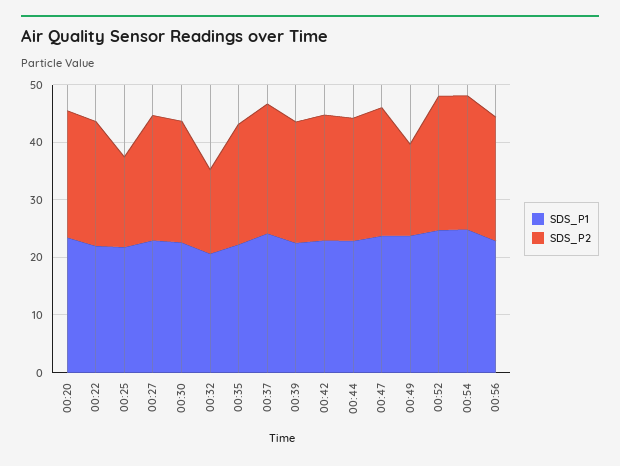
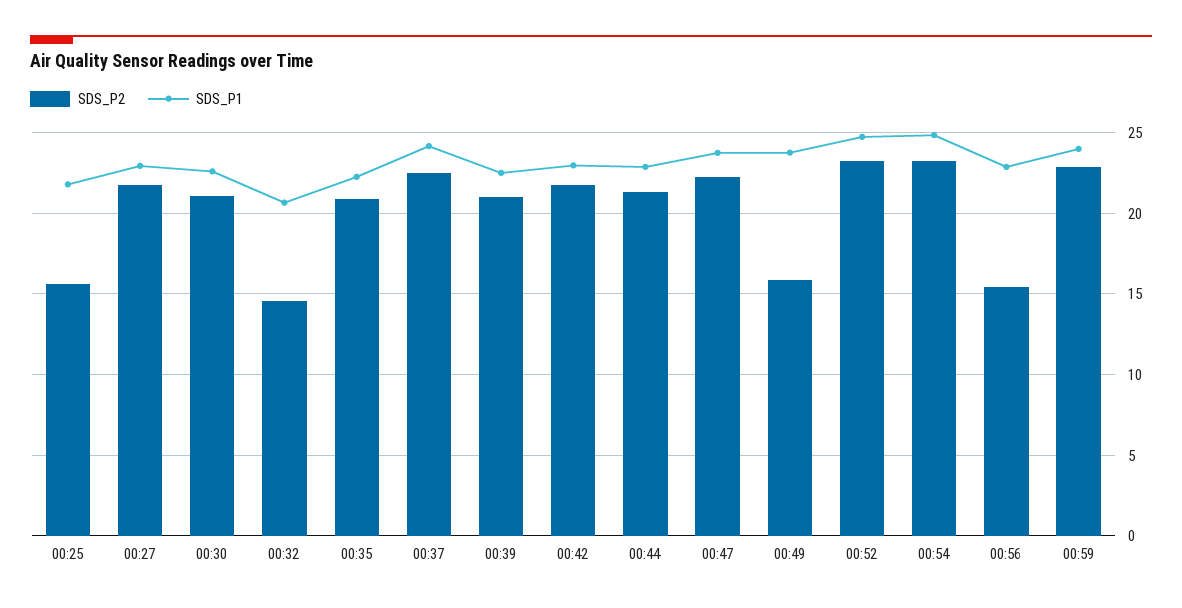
SDS_P1, 00:20: 24 -> none
SDS_P2, 00:20: 22 -> none
SDS_P1, 00:22: 22 -> none
SDS_P2, 00:22: 22 -> none
SDS_P2, 00:56: 22 -> 15.5
SDS_P2, 00:59: none -> 23
SDS_P1, 00:59: none -> 24

